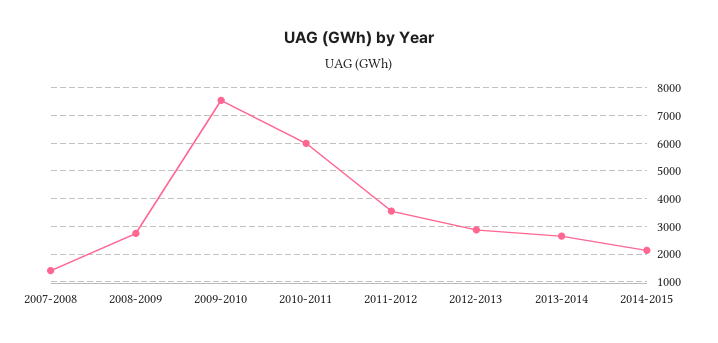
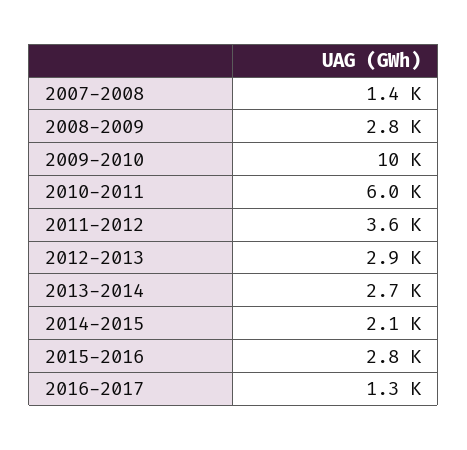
2009-2010: 7500 -> 10000
2015-2016: none -> 2800
2016-2017: none -> 1300

